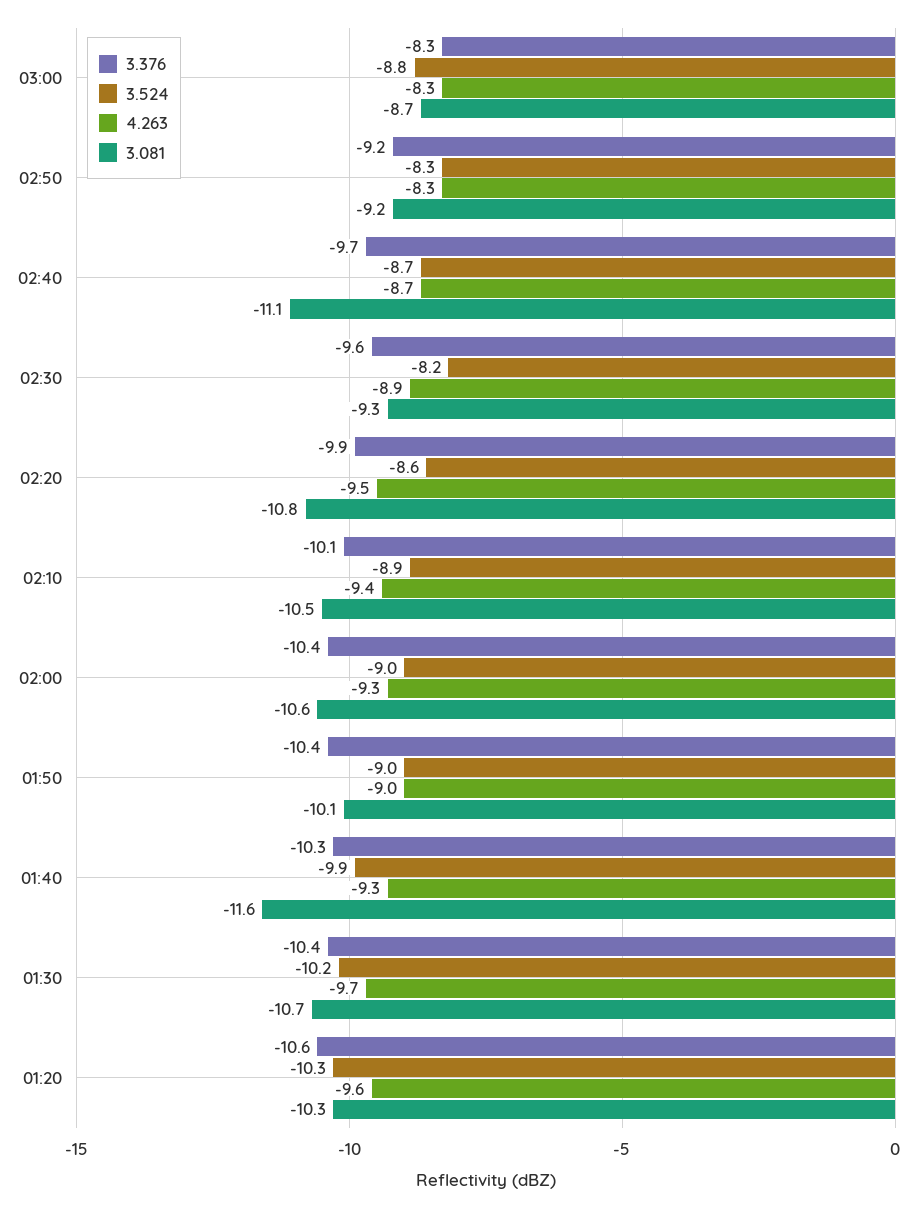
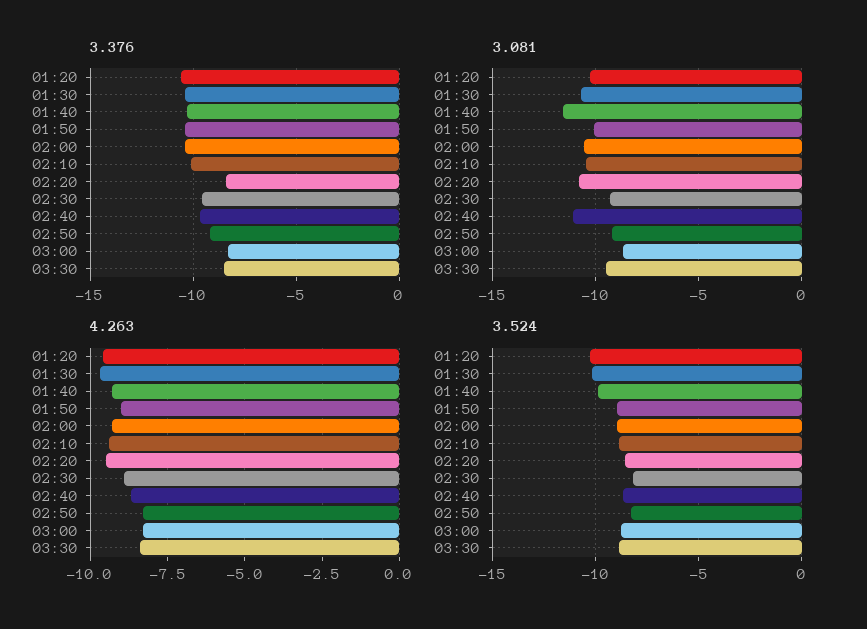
3.376, 02:20: -9.9 -> -8.5
3.376, 03:30: none -> -8.5
3.081, 03:30: none -> -9.5
4.263, 03:30: none -> -8.5
3.524, 03:30: none -> -9

